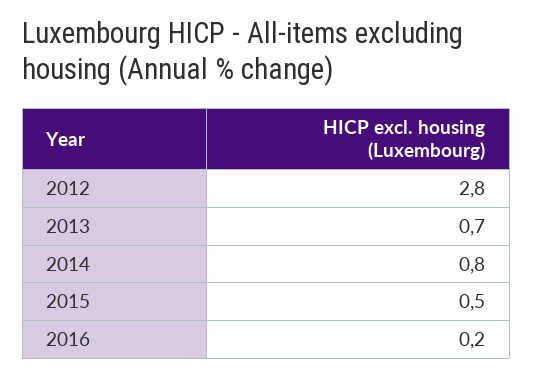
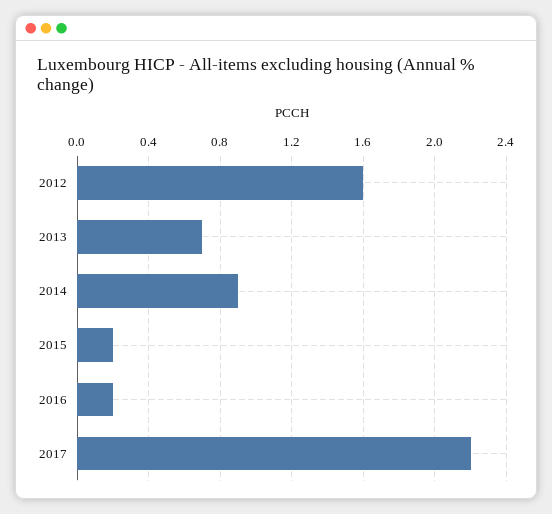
2012: 2.8 -> 1.6
2014: 0.8 -> 0.9
2015: 0.5 -> 0.2
2017: none -> 2.2

